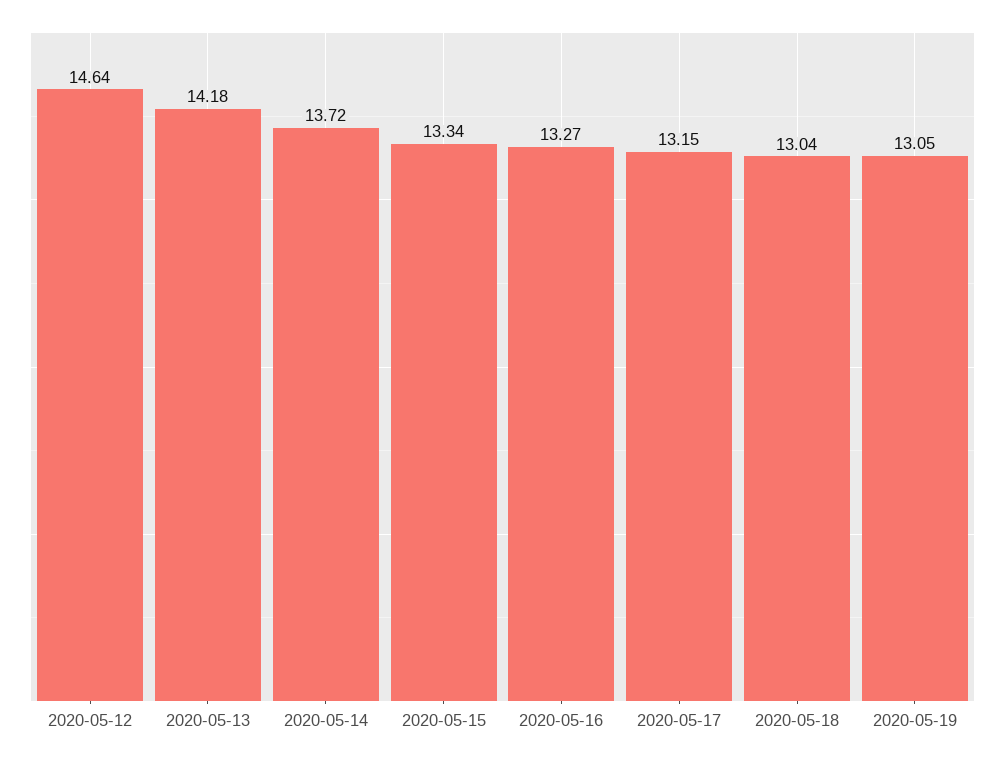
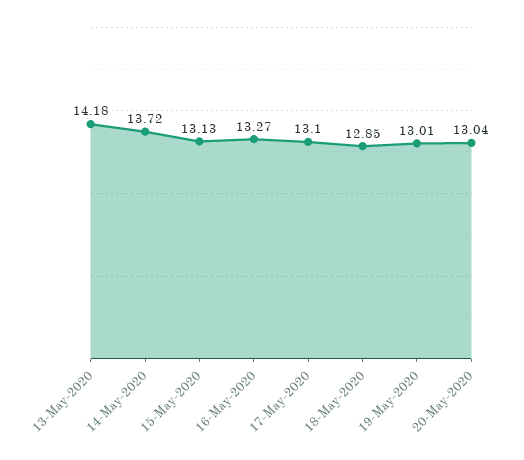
2020-05-12: 14.64 -> none
2020-05-15: 13.34 -> 13.13
2020-05-17: 13.15 -> 13.1
2020-05-18: 13.04 -> 12.85
2020-05-19: 13.05 -> 13.01
20-May-2020: none -> 13.04

